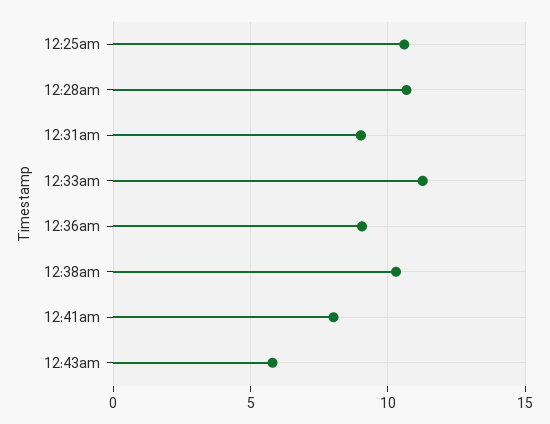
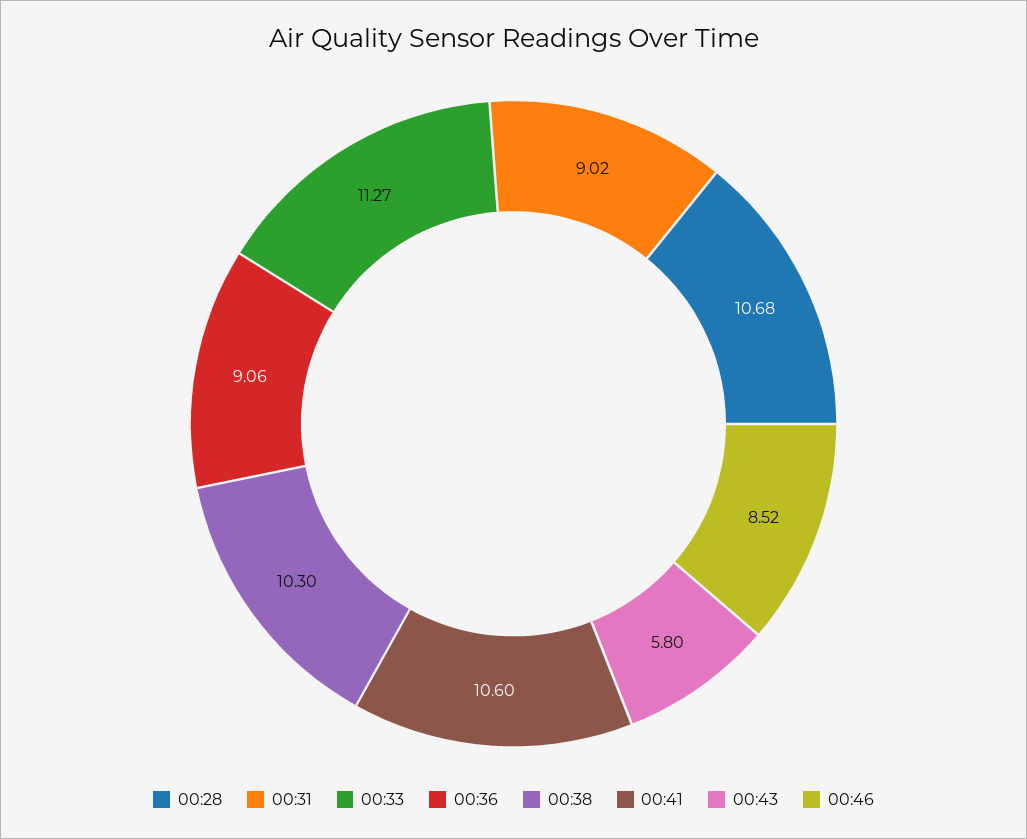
12:25am: 10.5 -> none
12:41am: 8 -> 10.6
00:46: none -> 8.52

